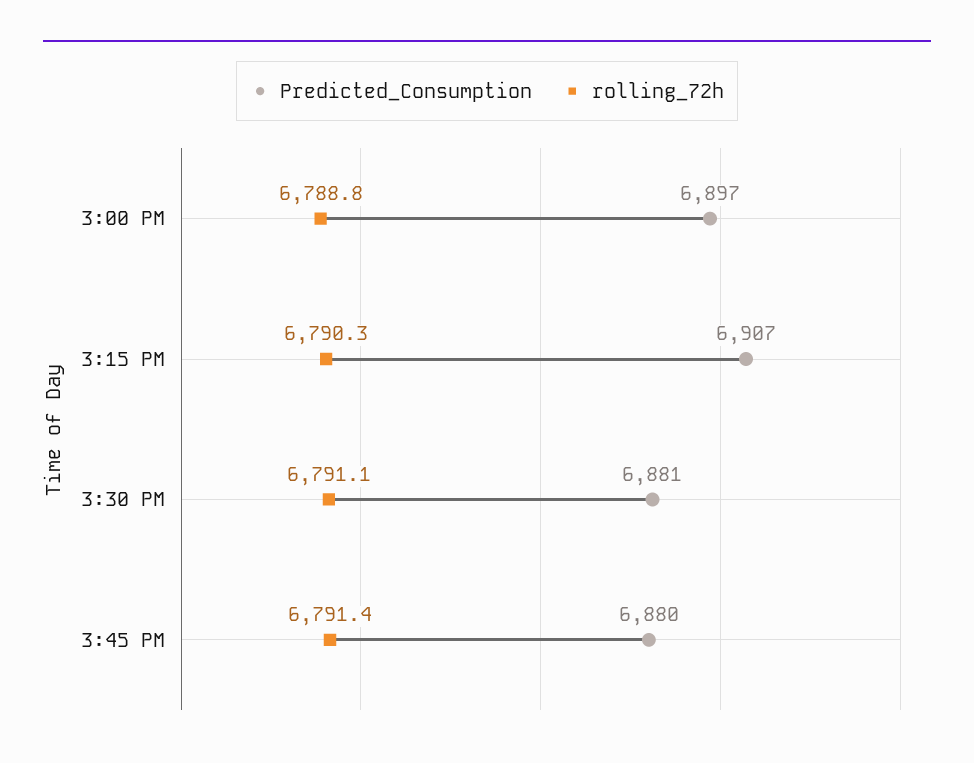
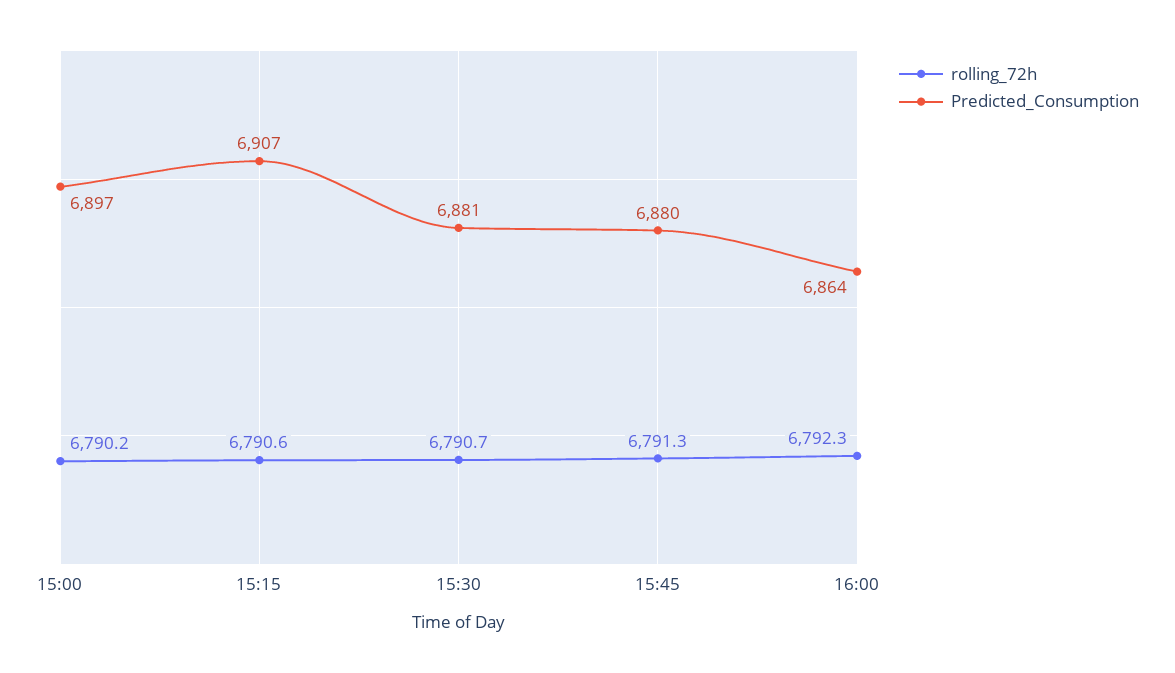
rolling_72h, 3:00 PM: 6788.8 -> 6790.2
rolling_72h, 3:15 PM: 6790.3 -> 6790.6
rolling_72h, 3:30 PM: 6791.1 -> 6790.7
rolling_72h, 3:45 PM: 6791.4 -> 6791.3
rolling_72h, 16:00: none -> 6792.3
Predicted_Consumption, 16:00: none -> 6864

